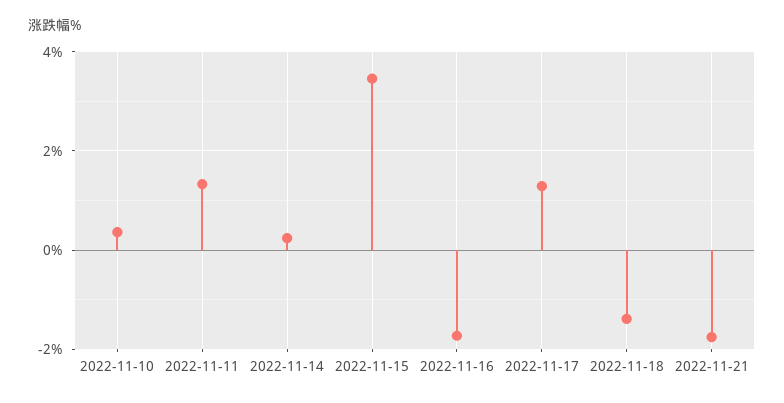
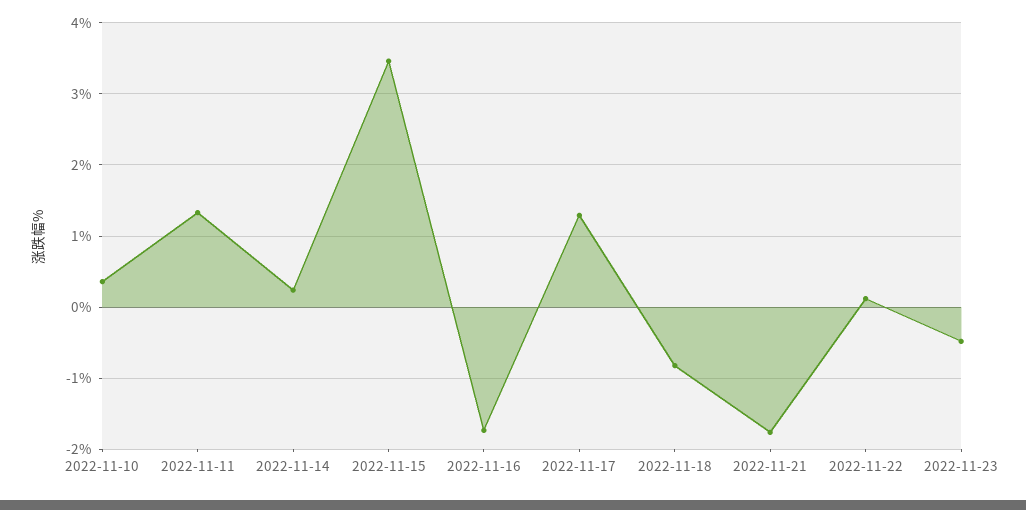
2022-11-18: -1.4 -> -0.8
2022-11-22: none -> 0.1
2022-11-23: none -> -0.5

